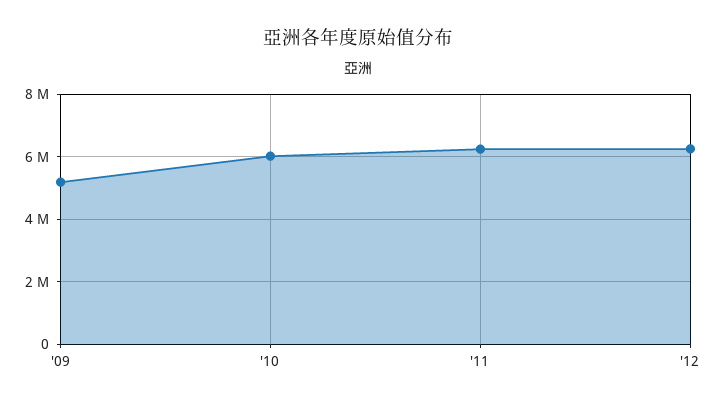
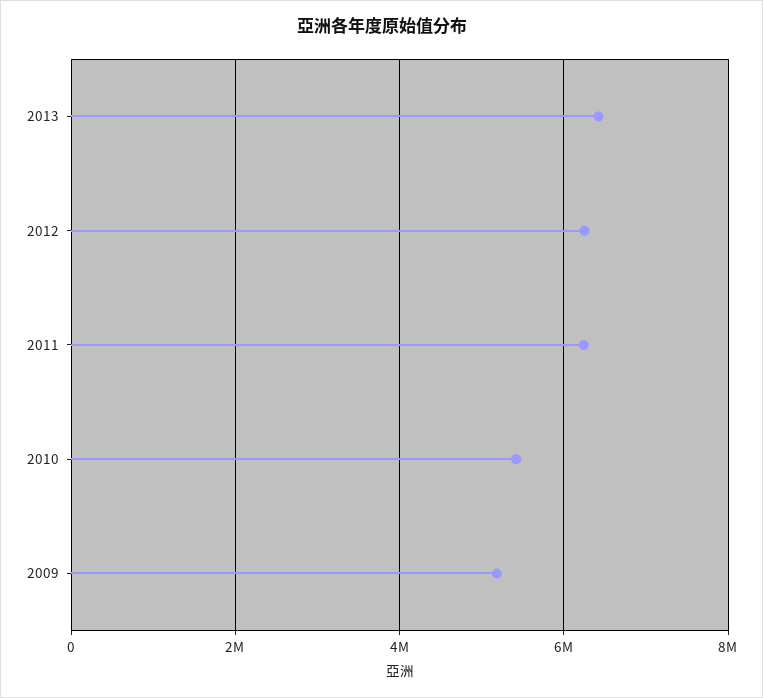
'10: 6000000 -> 5400000
2013: none -> 6400000

